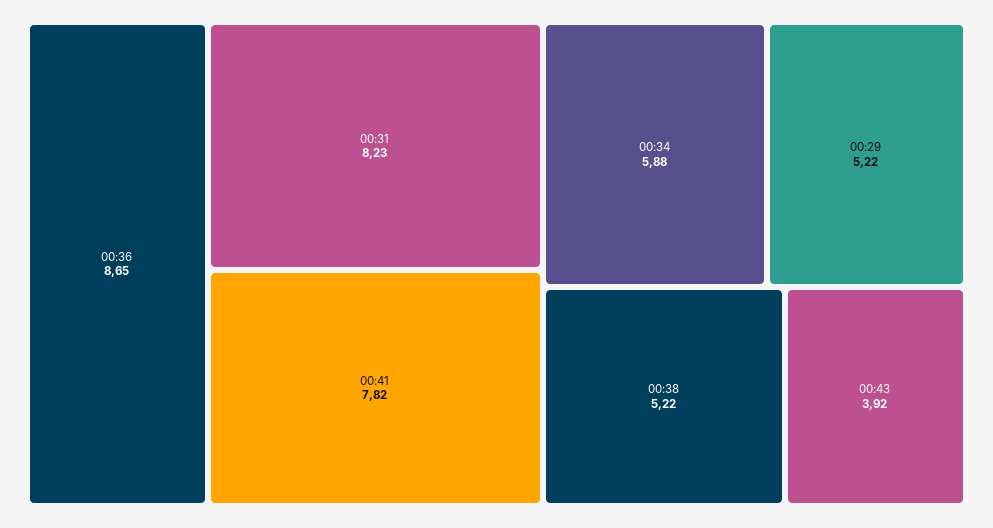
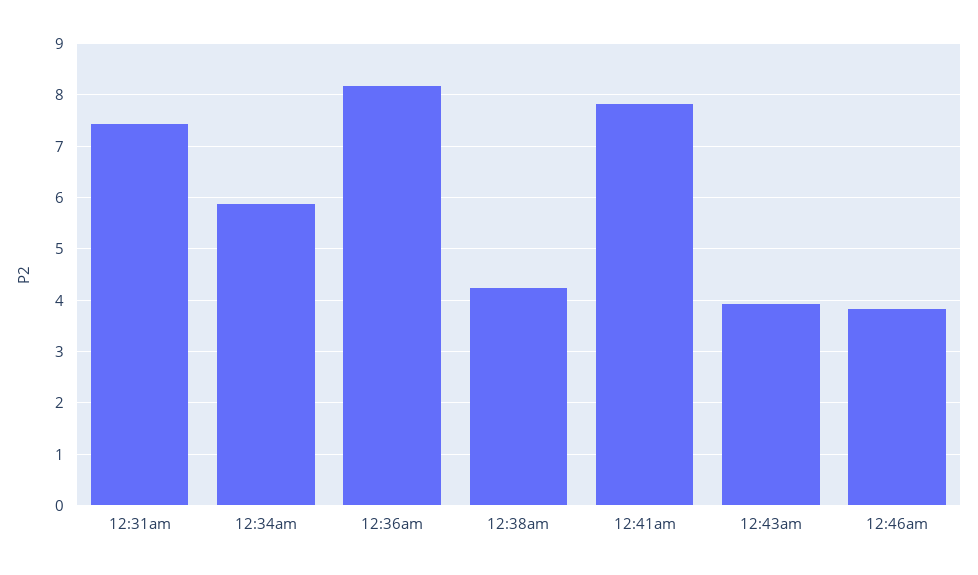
00:36: 8.65 -> 8.2
00:31: 8.23 -> 7.4
00:29: 5.22 -> none
00:38: 5.22 -> 4.2
12:46am: none -> 3.8

